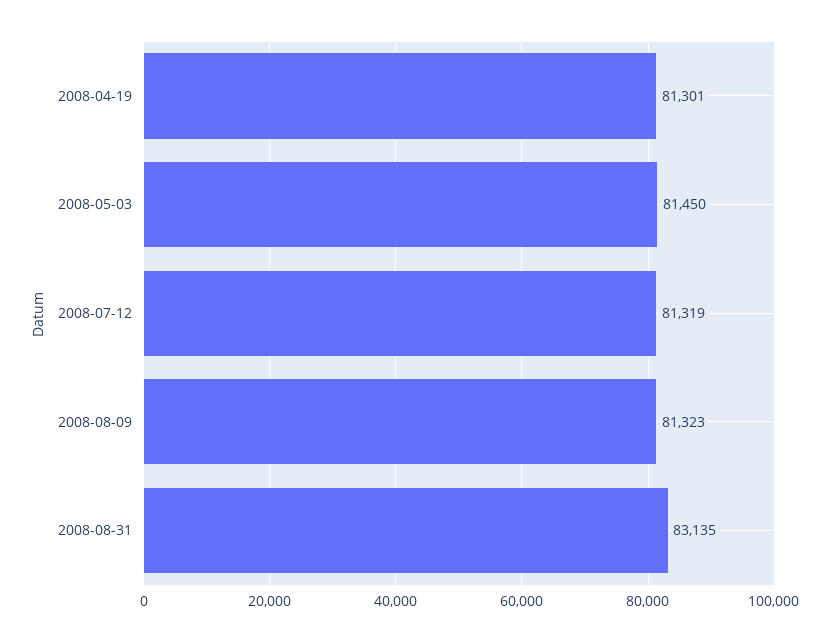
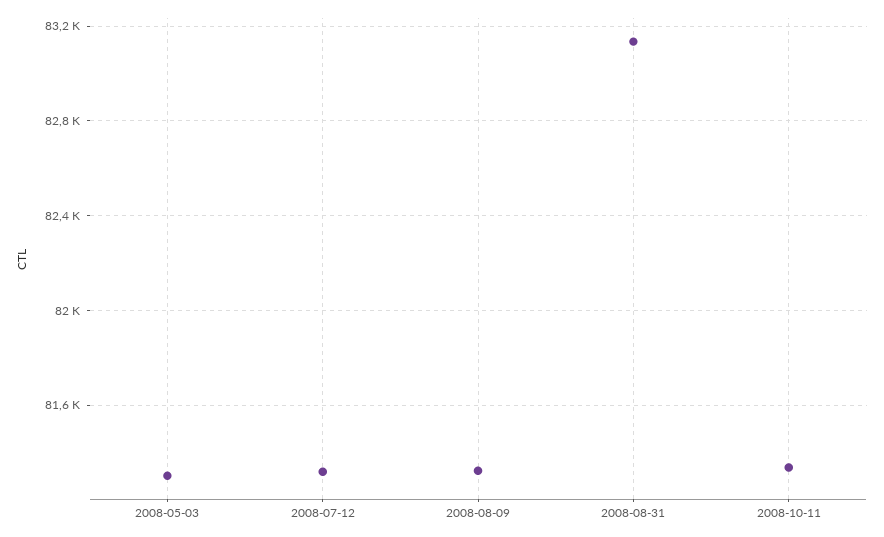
2008-04-19: 81301 -> none
2008-05-03: 81450 -> 81300
2008-10-11: none -> 81350

